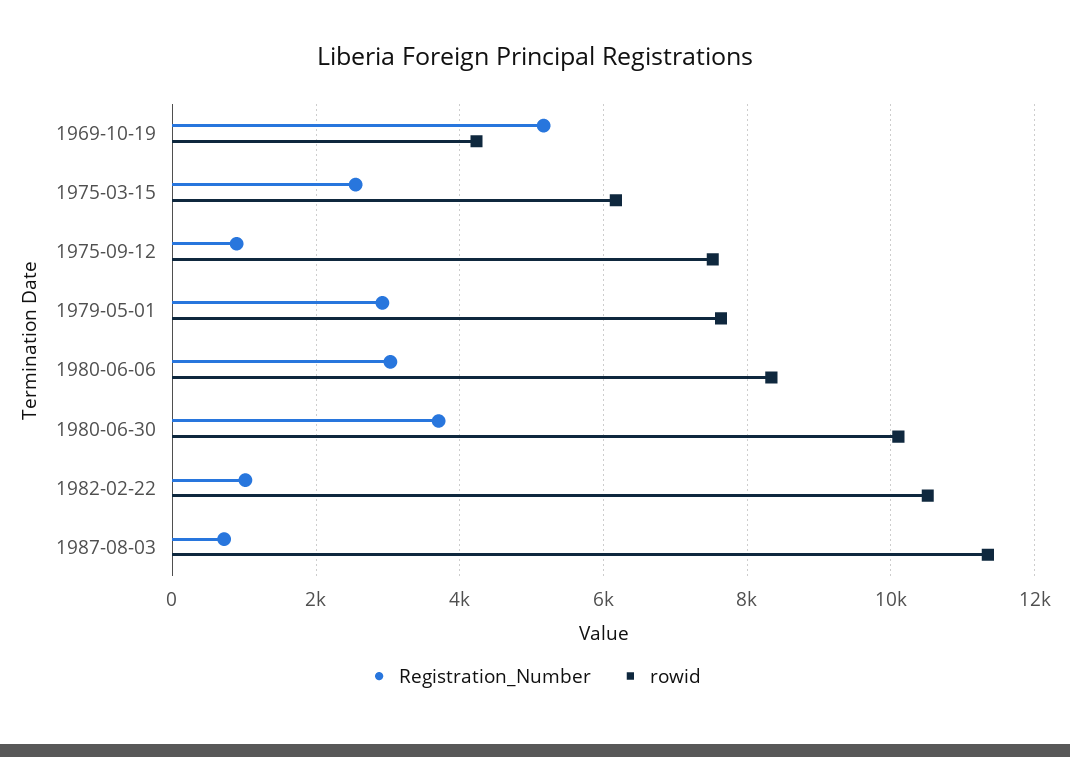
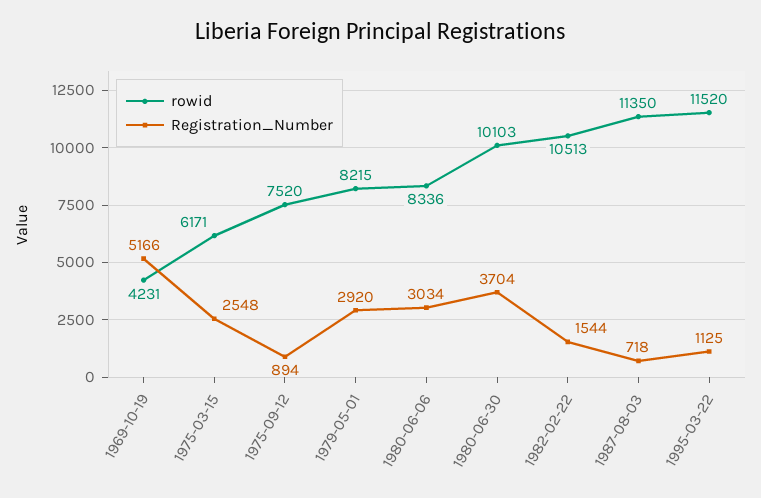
rowid, 1979-05-01: 7600 -> 8215
Registration_Number, 1982-02-22: 1000 -> 1544
rowid, 1995-03-22: none -> 11520
Registration_Number, 1995-03-22: none -> 1125

